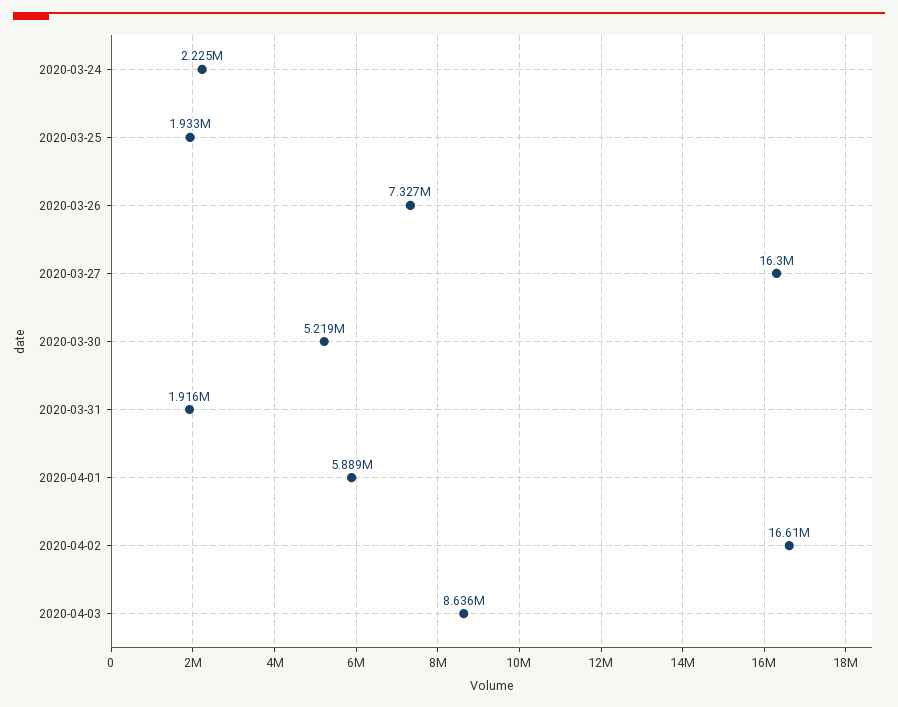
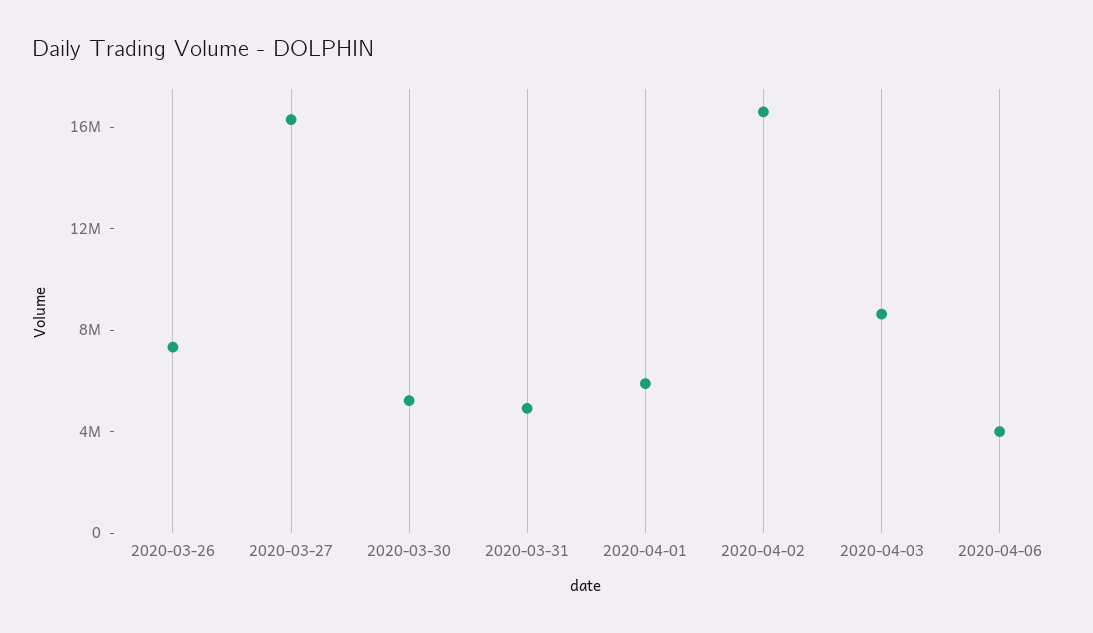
2020-03-24: 2225000 -> none
2020-03-25: 1933000 -> none
2020-03-31: 1916000 -> 5000000
2020-04-06: none -> 4000000

